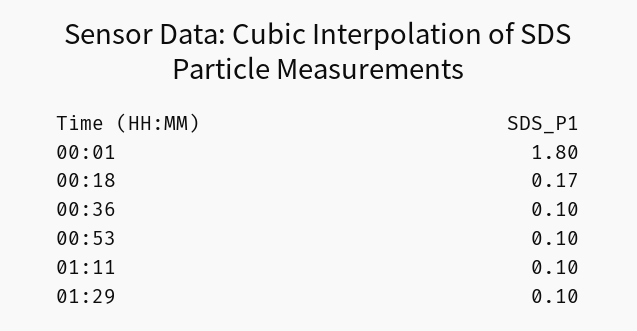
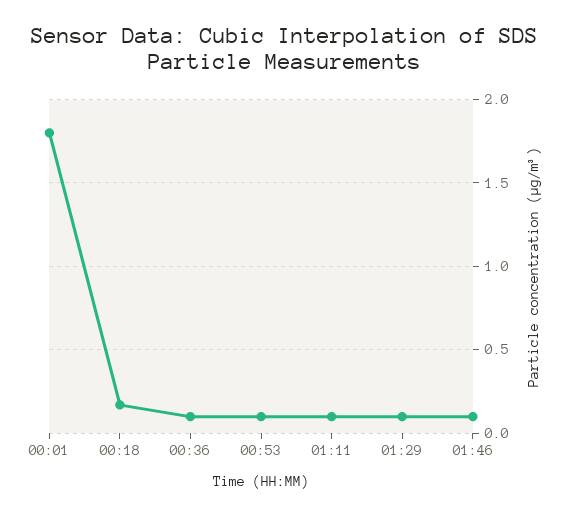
01:46: none -> 0.1

